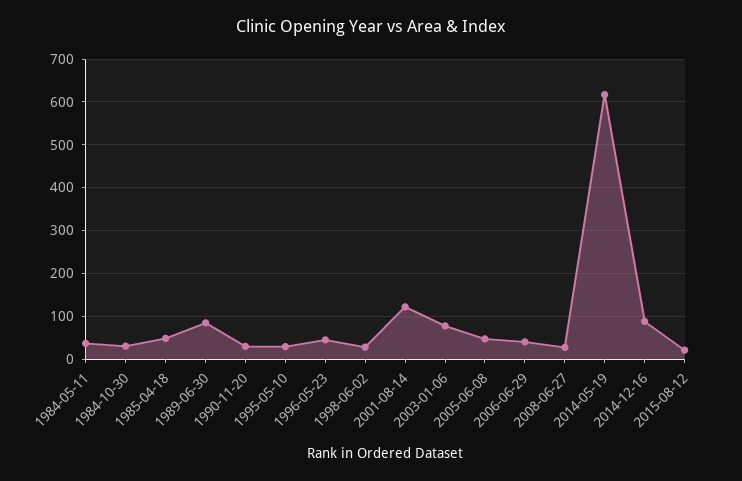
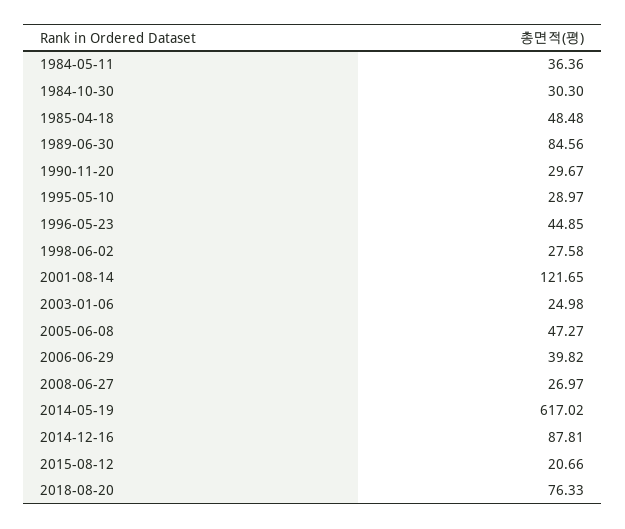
2003-01-06: 80 -> 24.98
2018-08-20: none -> 76.33

